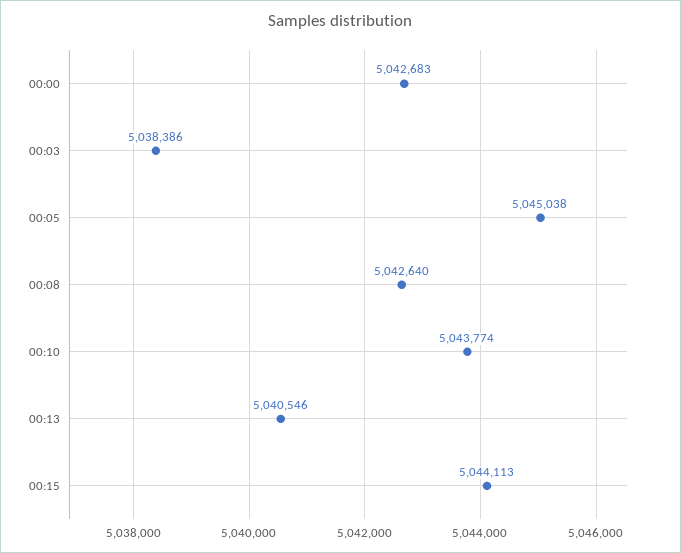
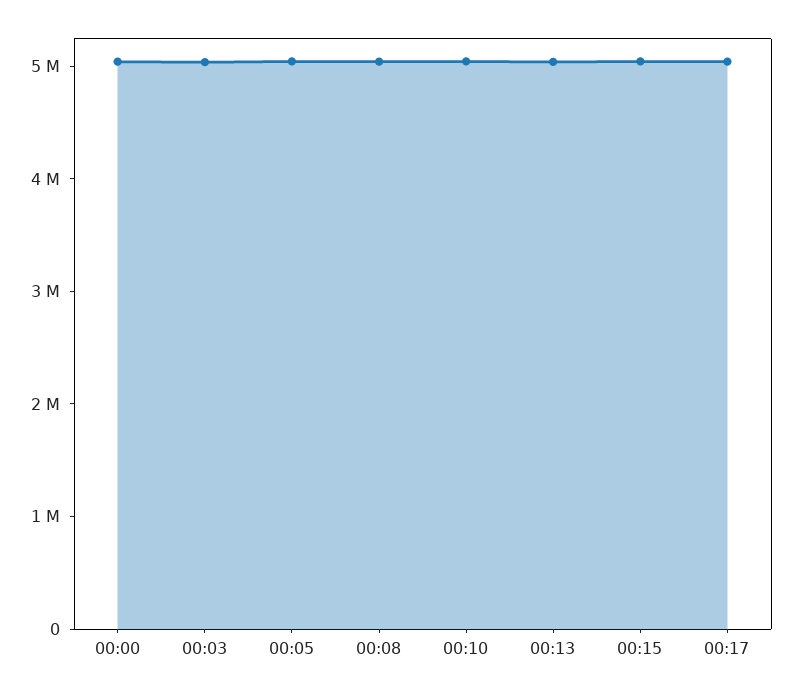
00:17: none -> 5000000

